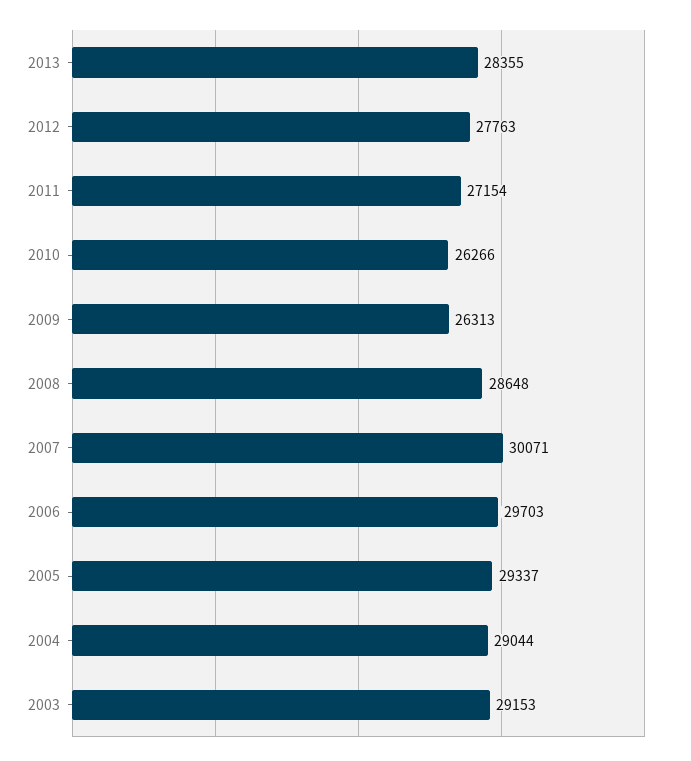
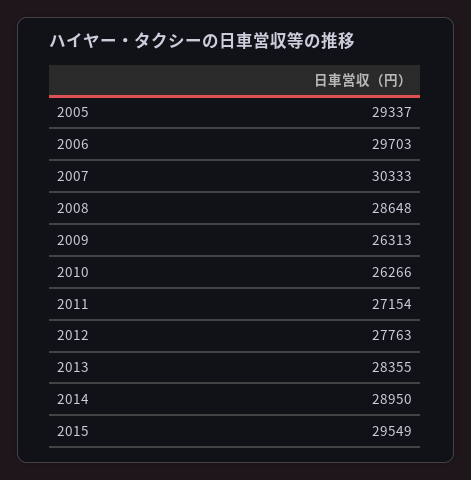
2007: 30071 -> 30333
2004: 29044 -> none
2003: 29153 -> none
2014: none -> 28950
2015: none -> 29549

